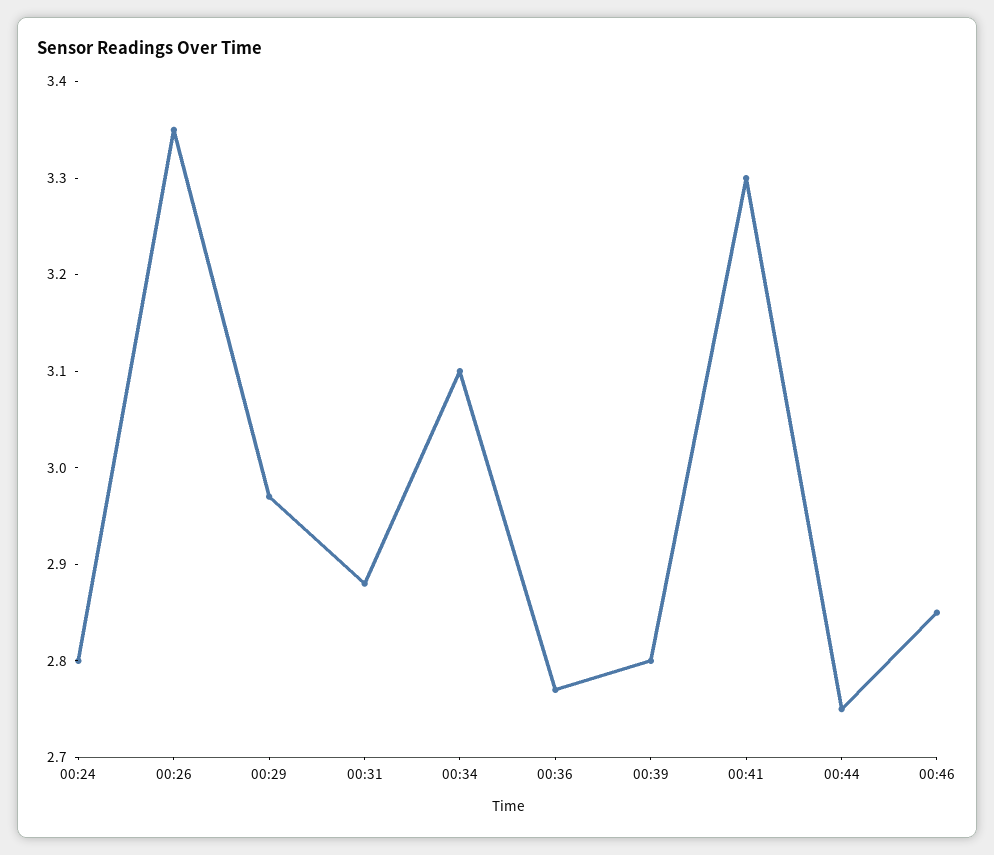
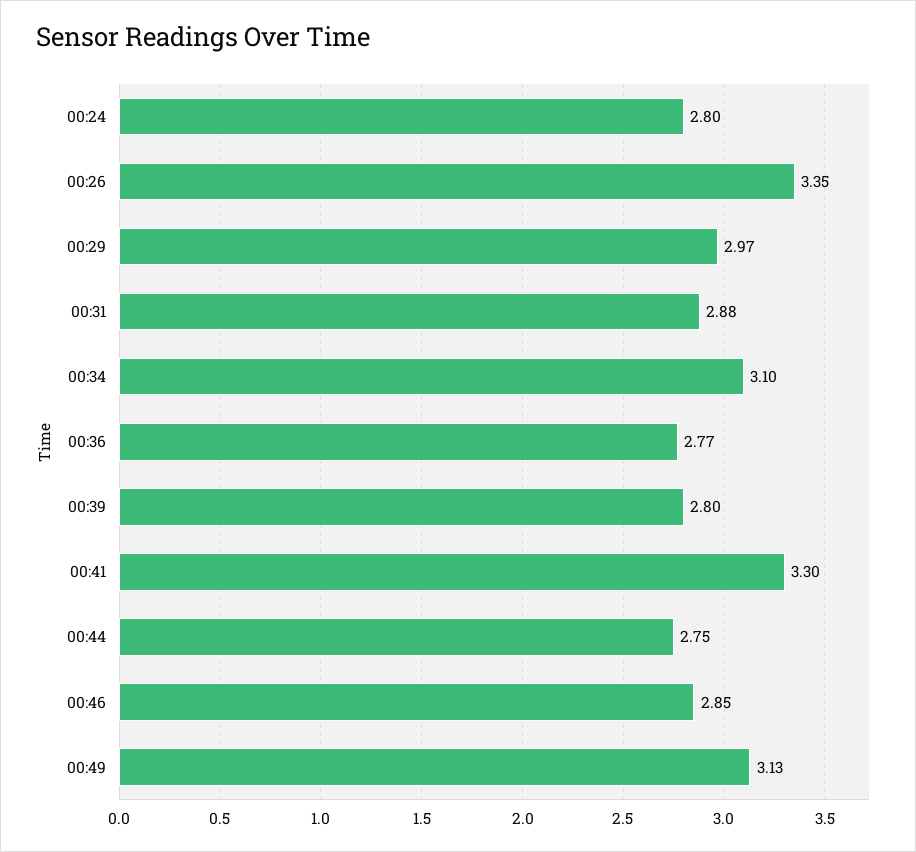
00:49: none -> 3.13

